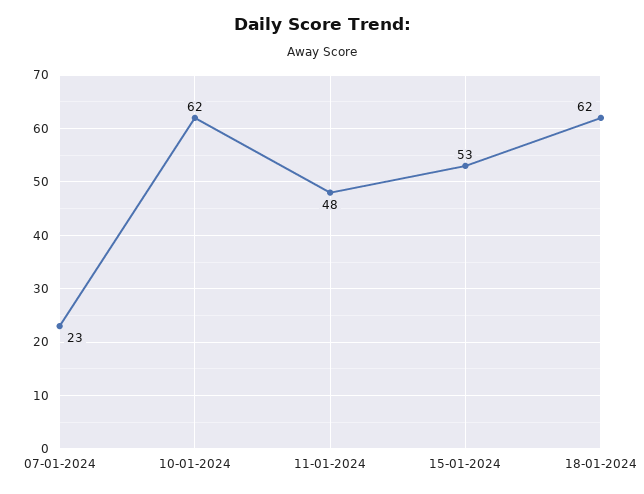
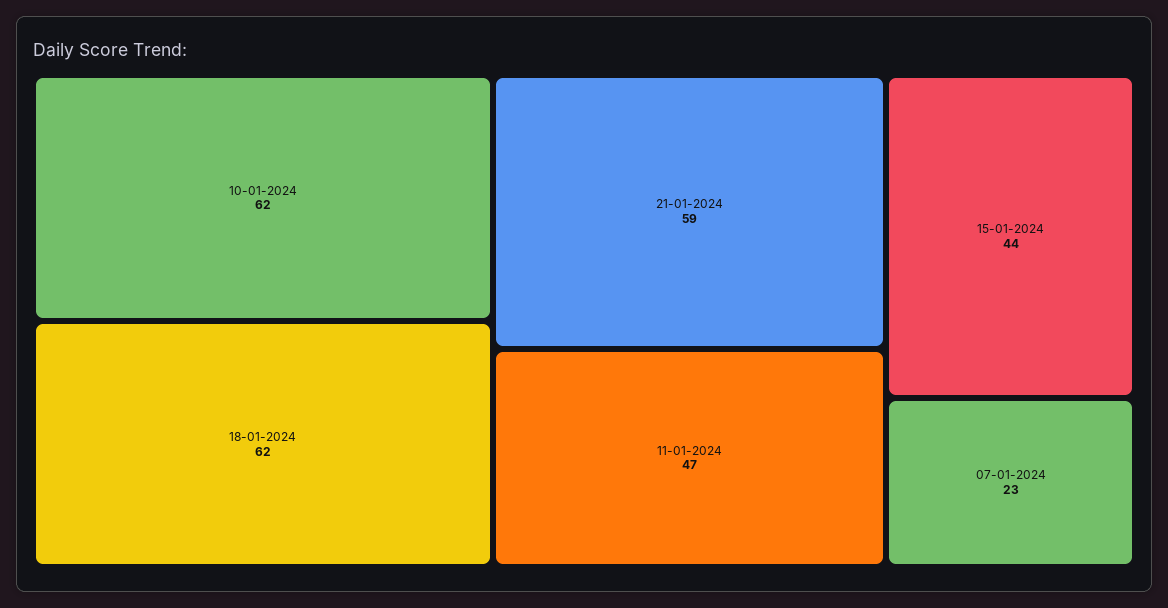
11-01-2024: 48 -> 47
15-01-2024: 53 -> 44
21-01-2024: none -> 59

